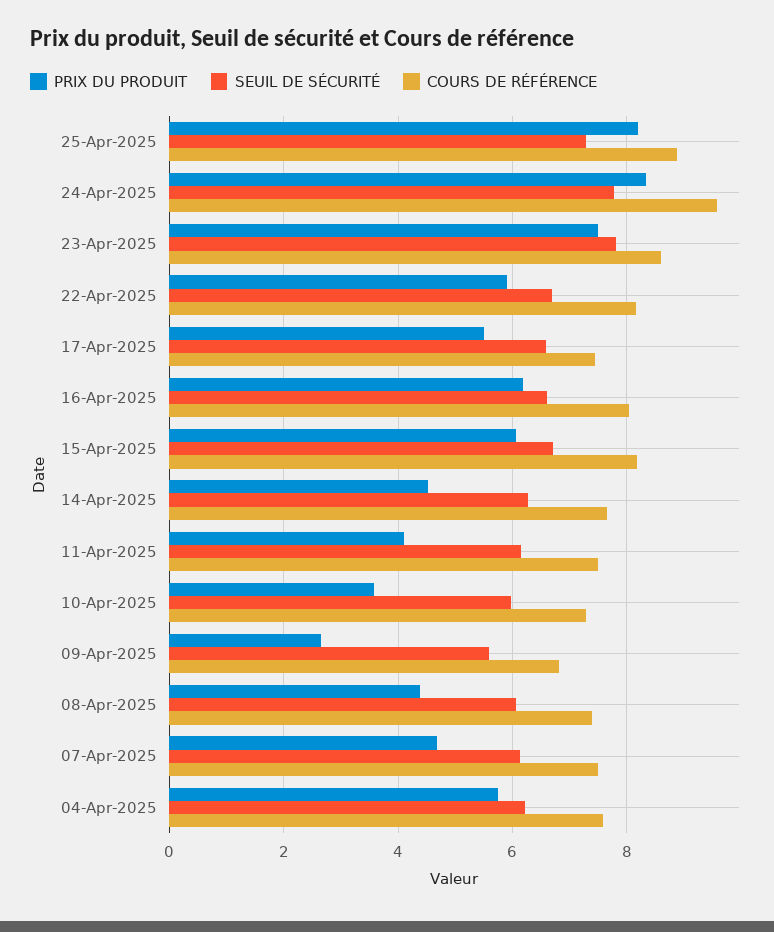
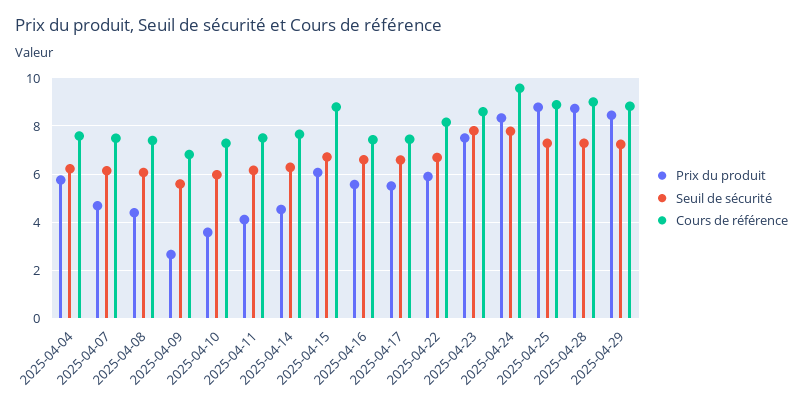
PRIX DU PRODUIT, 25-Apr-2025: 8.2 -> 8.75
PRIX DU PRODUIT, 16-Apr-2025: 6.2 -> 5.5
COURS DE RÉFÉRENCE, 16-Apr-2025: 8 -> 7.5
COURS DE RÉFÉRENCE, 15-Apr-2025: 8.2 -> 8.75
PRIX DU PRODUIT, 2025-04-28: none -> 8.75
SEUIL DE SÉCURITÉ, 2025-04-28: none -> 7.25
COURS DE RÉFÉRENCE, 2025-04-28: none -> 9
PRIX DU PRODUIT, 2025-04-29: none -> 8.5
SEUIL DE SÉCURITÉ, 2025-04-29: none -> 7.25
COURS DE RÉFÉRENCE, 2025-04-29: none -> 8.75

